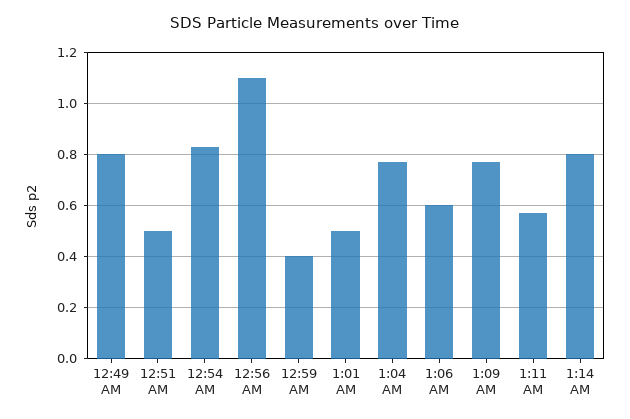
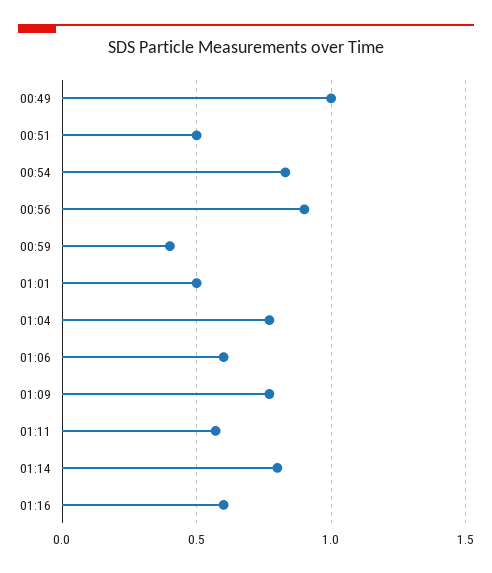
12:49 AM: 0.8 -> 1
12:56 AM: 1.1 -> 0.9
01:16: none -> 0.6

